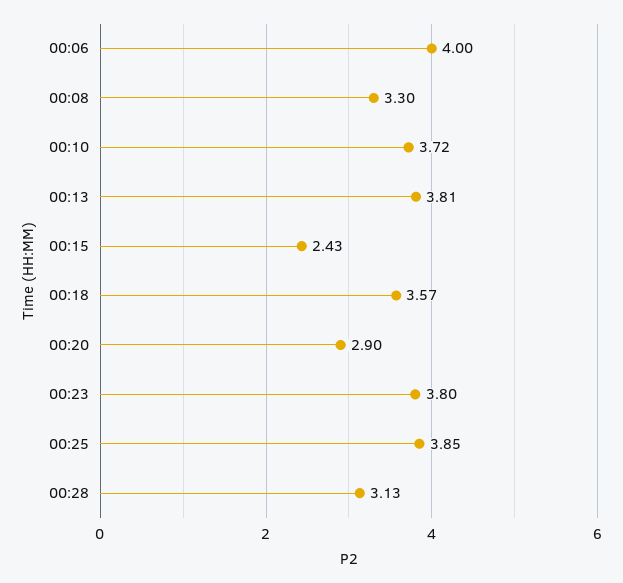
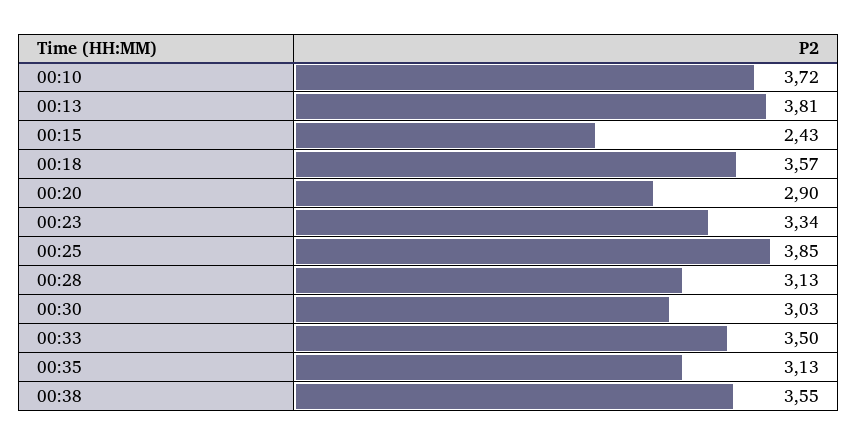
00:06: 4 -> none
00:08: 3.3 -> none
00:23: 3.8 -> 3.34
00:30: none -> 3.03
00:33: none -> 3.5
00:35: none -> 3.13
00:38: none -> 3.55

